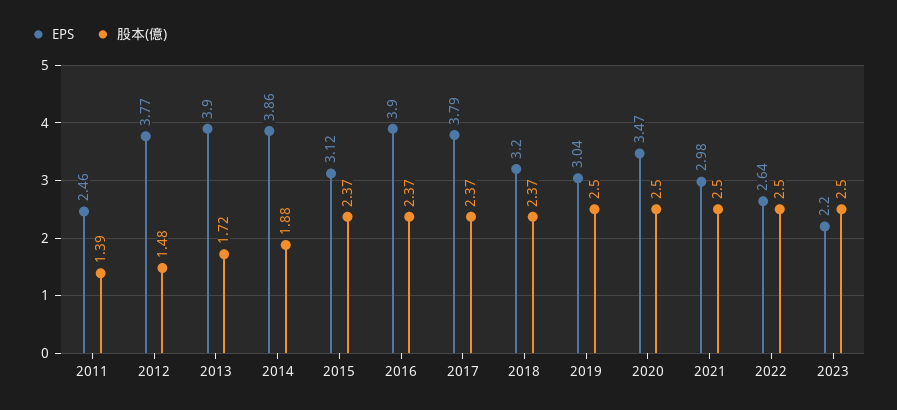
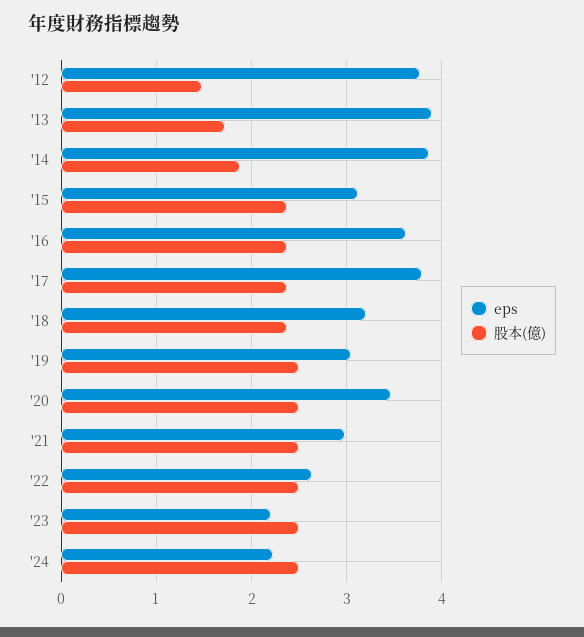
EPS, 2011: 2.46 -> none
股本(億), 2011: 1.39 -> none
EPS, 2016: 3.9 -> 3.6
EPS, '24: none -> 2.2
股本(億), '24: none -> 2.5

